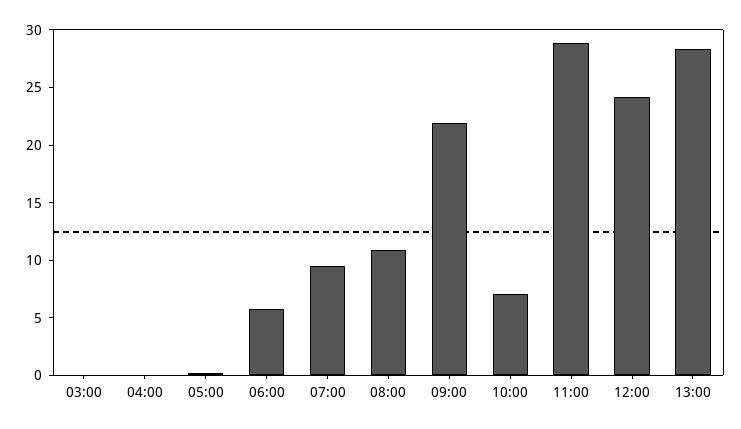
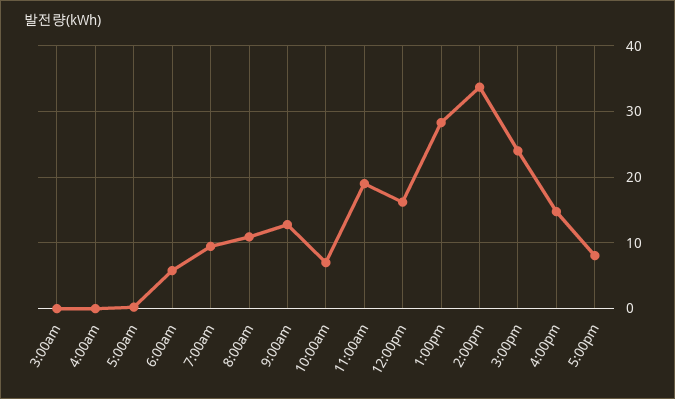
09:00: 22 -> 13
11:00: 29 -> 19
12:00: 24 -> 16
2:00pm: none -> 34
3:00pm: none -> 24
4:00pm: none -> 15
5:00pm: none -> 8

